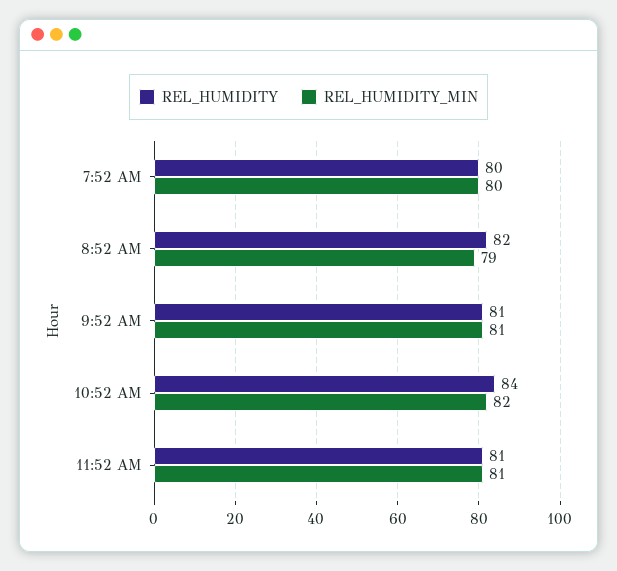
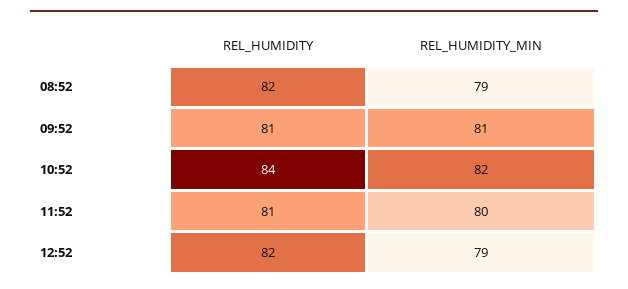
REL_HUMIDITY, 7:52 AM: 80 -> none
REL_HUMIDITY_MIN, 7:52 AM: 80 -> none
REL_HUMIDITY_MIN, 11:52 AM: 81 -> 80
REL_HUMIDITY, 12:52: none -> 82
REL_HUMIDITY_MIN, 12:52: none -> 79

